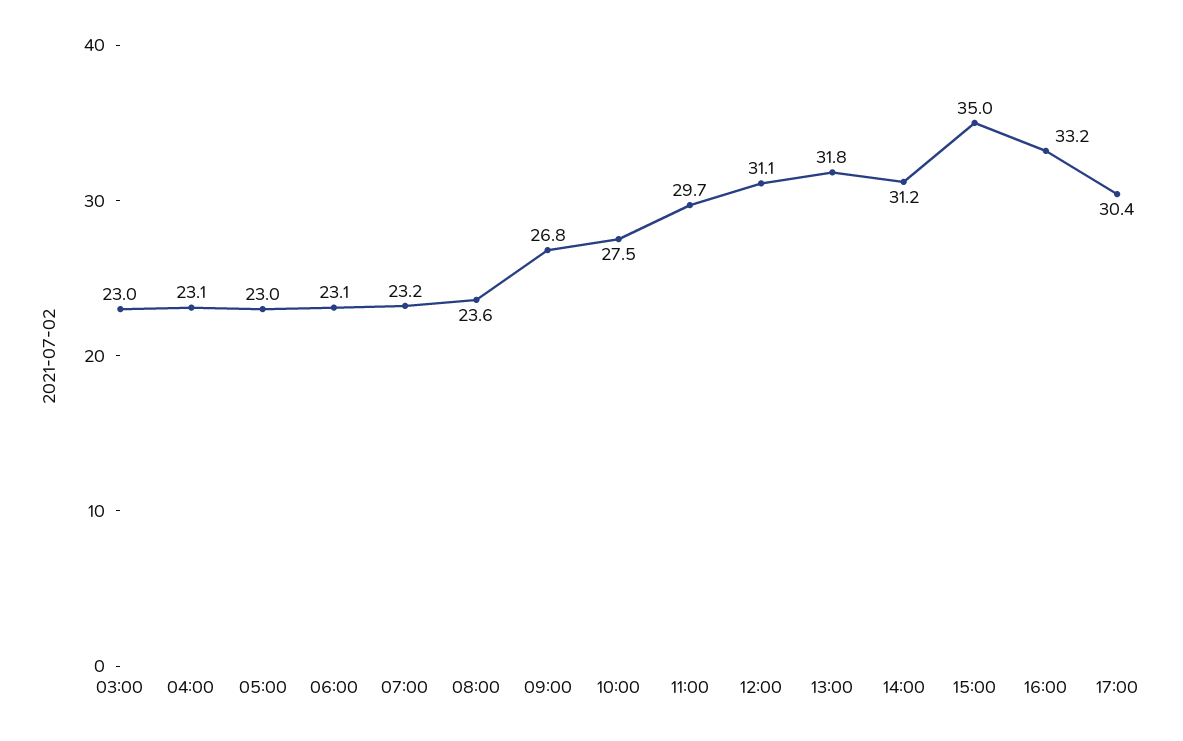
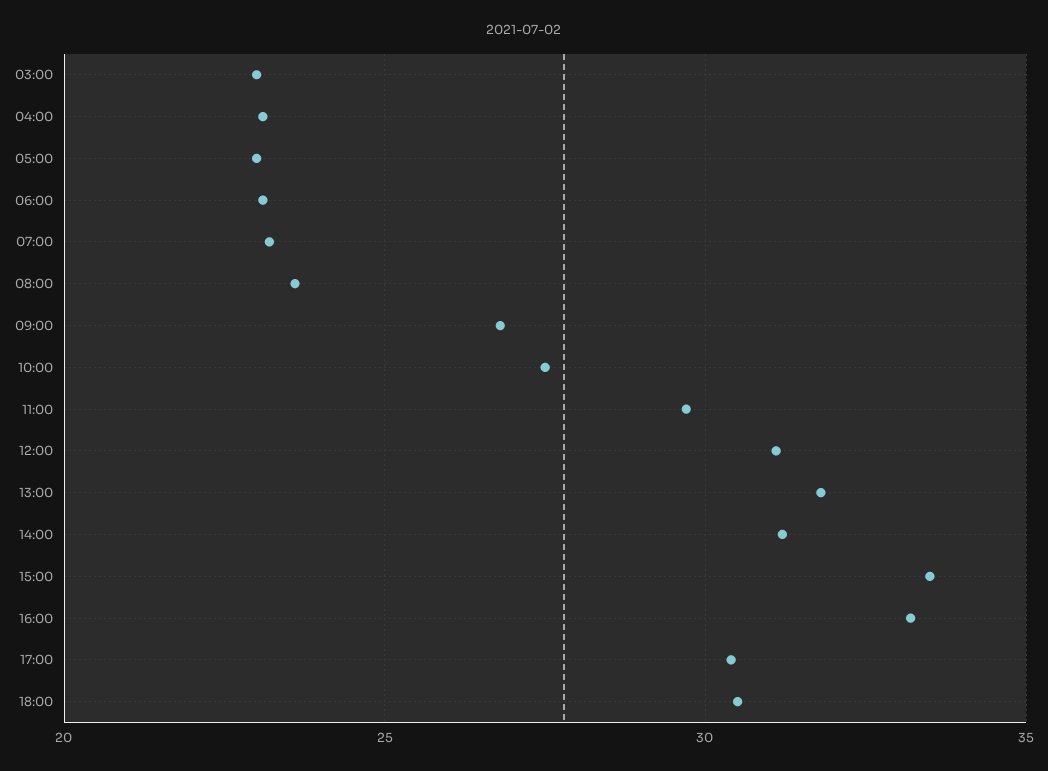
15:00: 35 -> 33.5
18:00: none -> 30.5

